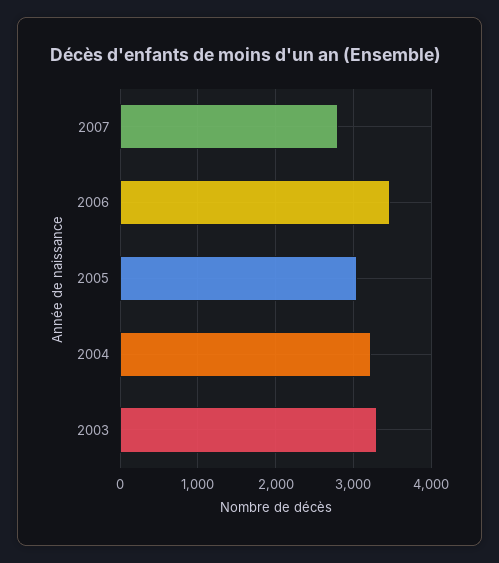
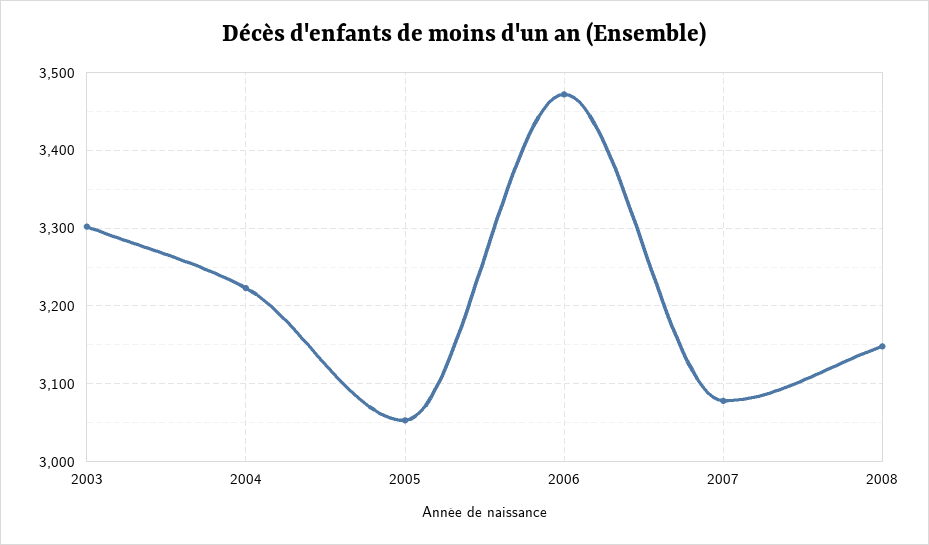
2007: 2800 -> 3080
2008: none -> 3150

